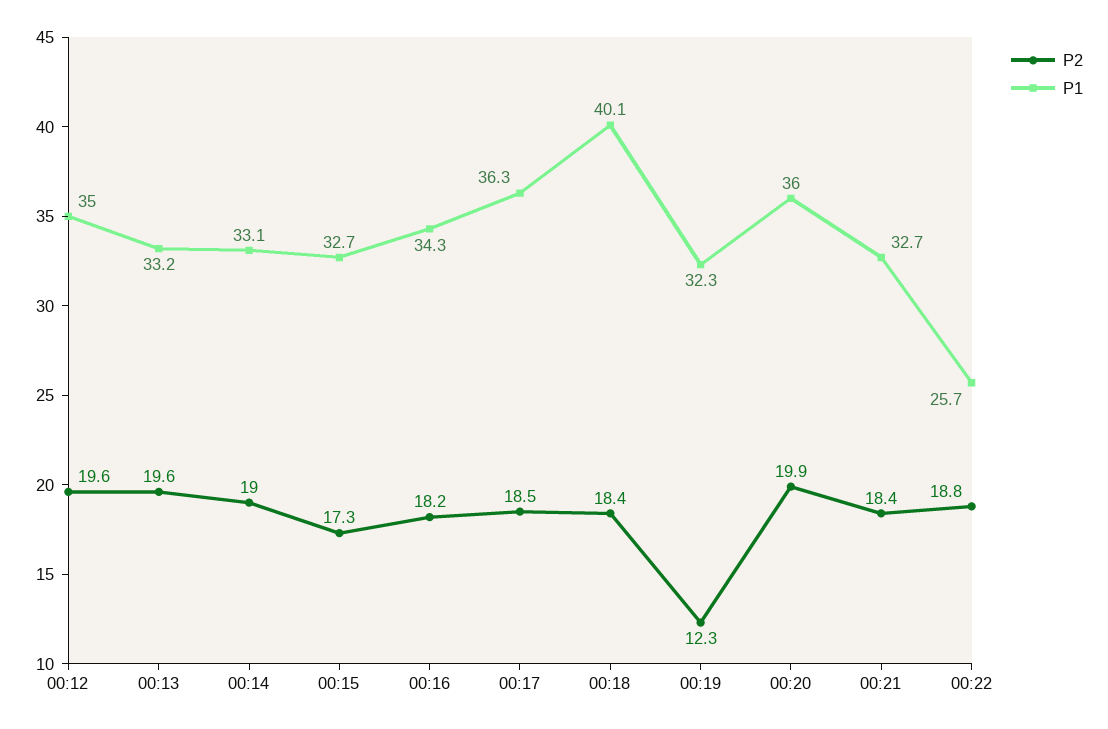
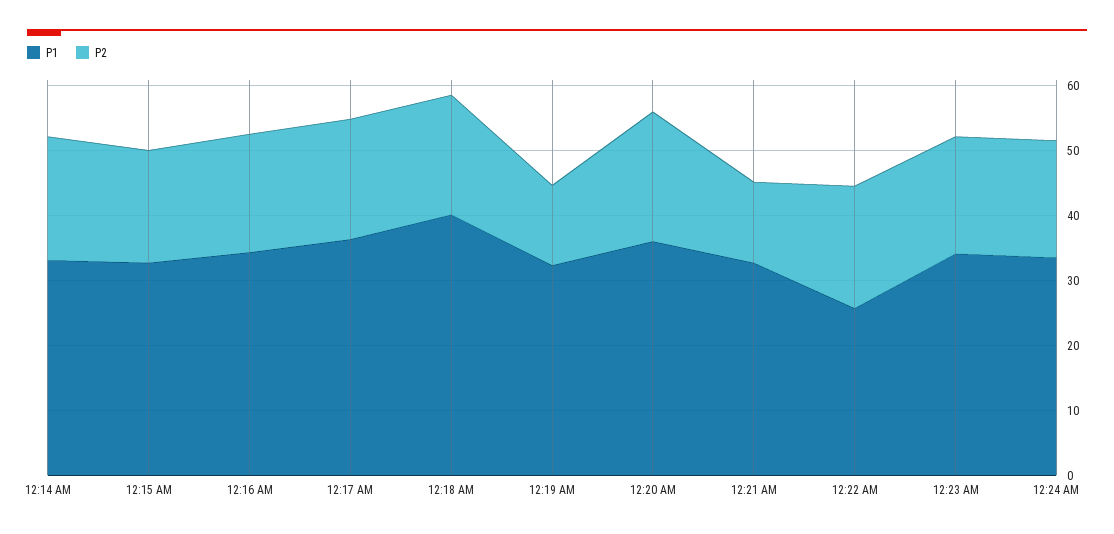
P2, 00:12: 19.6 -> none
P1, 00:12: 35 -> none
P2, 00:13: 19.6 -> none
P1, 00:13: 33.2 -> none
P2, 00:21: 18.4 -> 12
P1, 12:23 AM: none -> 34
P2, 12:23 AM: none -> 18
P1, 12:24 AM: none -> 34
P2, 12:24 AM: none -> 18

